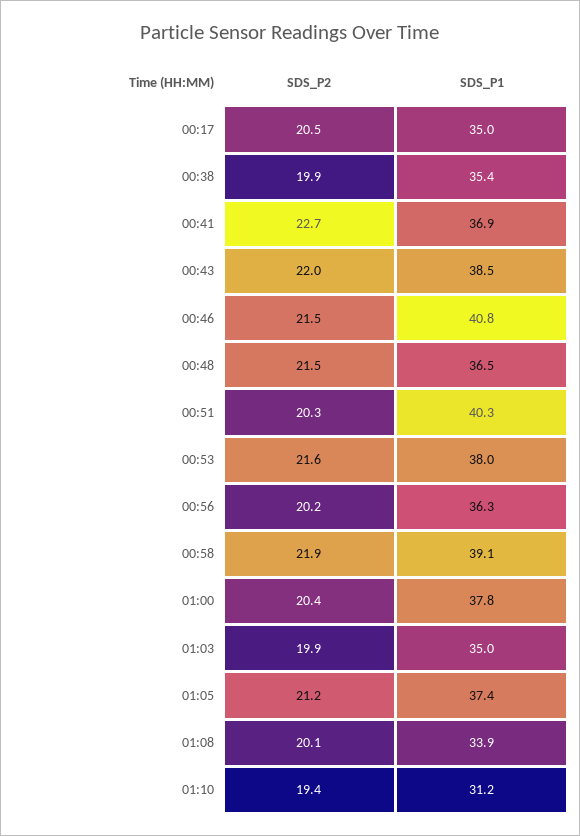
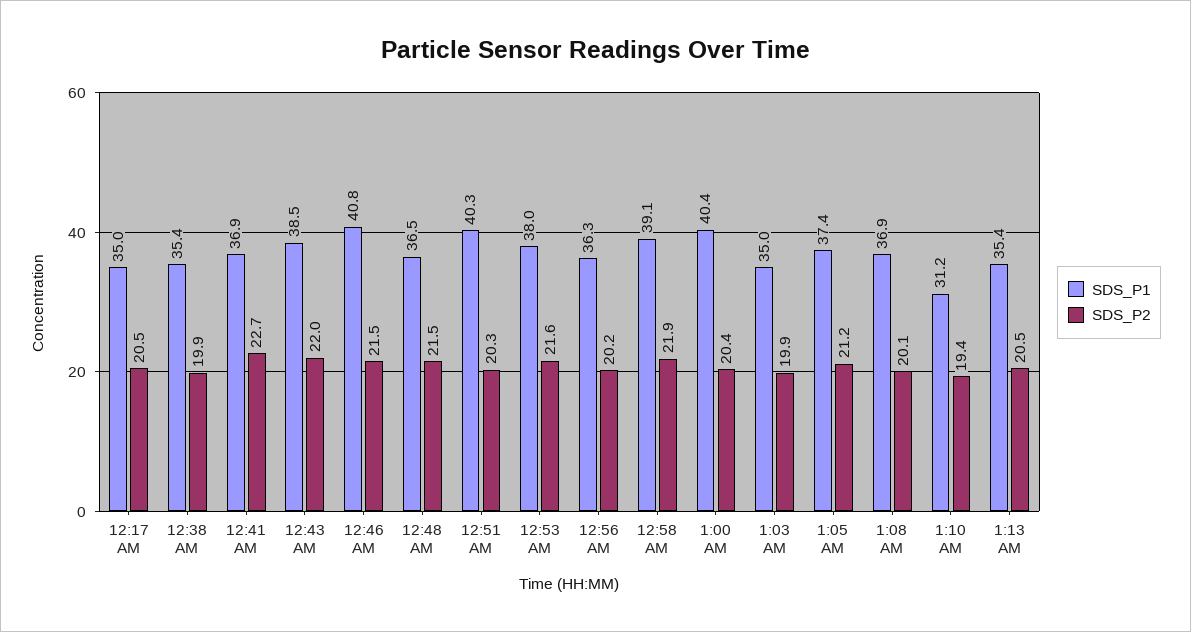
SDS_P1, 01:00: 37.8 -> 40.4
SDS_P1, 01:08: 33.9 -> 36.9
SDS_P1, 1:13 AM: none -> 35.4
SDS_P2, 1:13 AM: none -> 20.5

